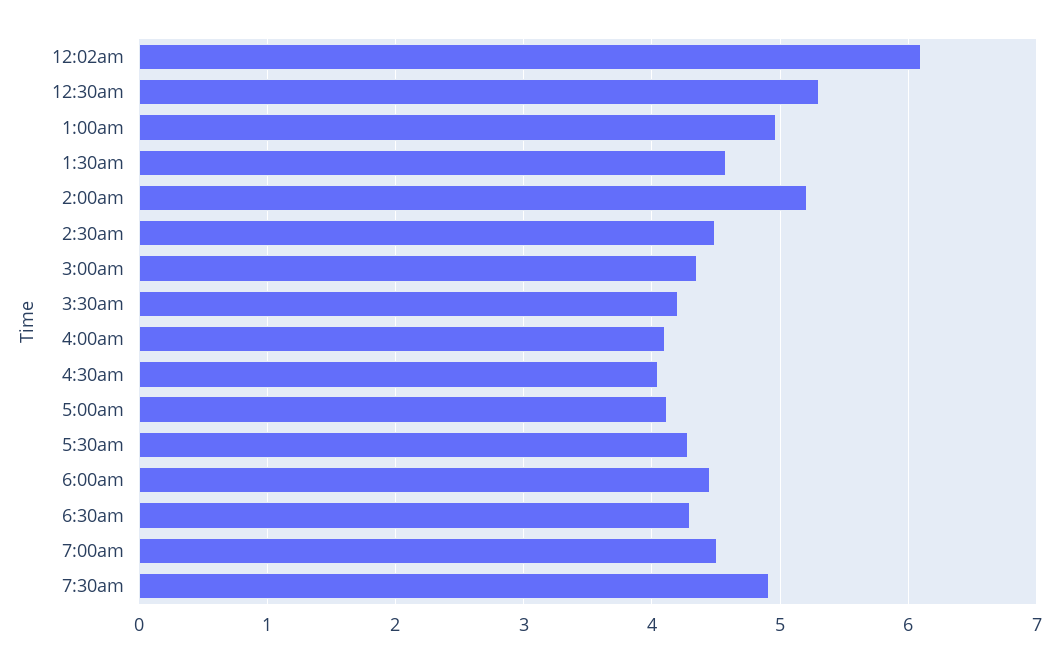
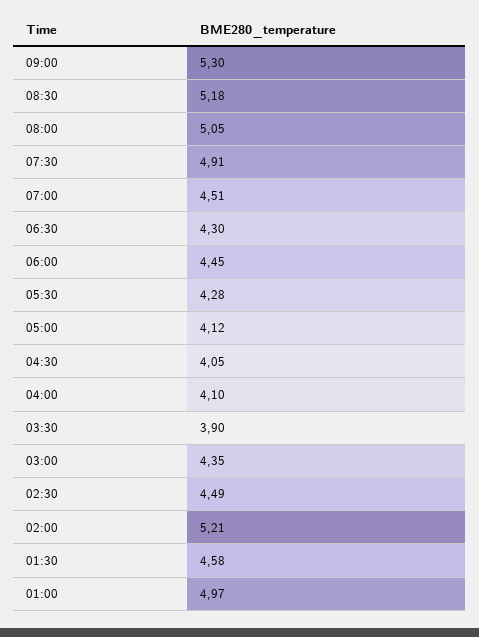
12:02am: 6.1 -> none
12:30am: 5.3 -> none
3:30am: 4.2 -> 3.9
09:00: none -> 5.3
08:30: none -> 5.18
08:00: none -> 5.05

